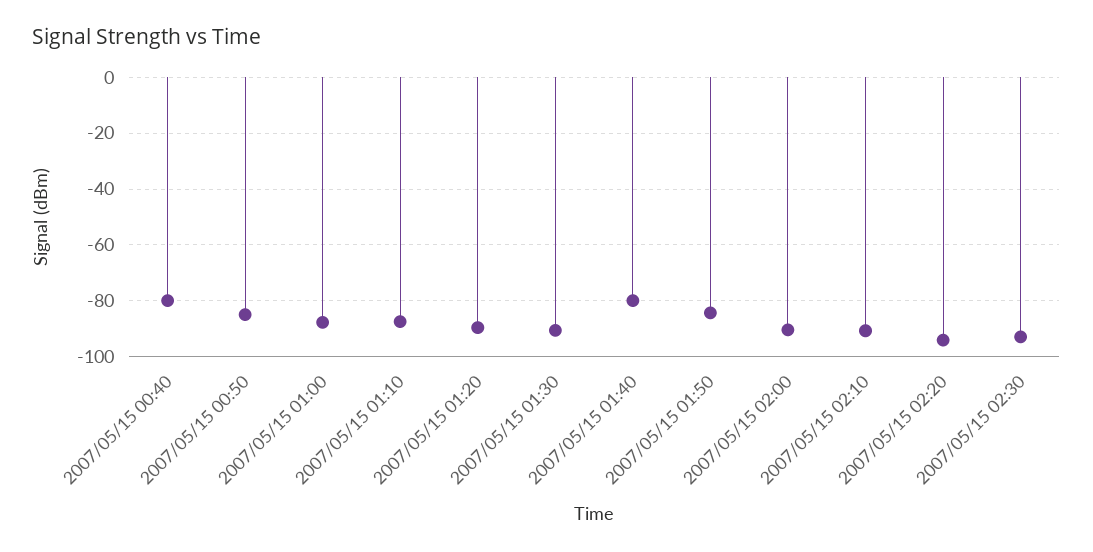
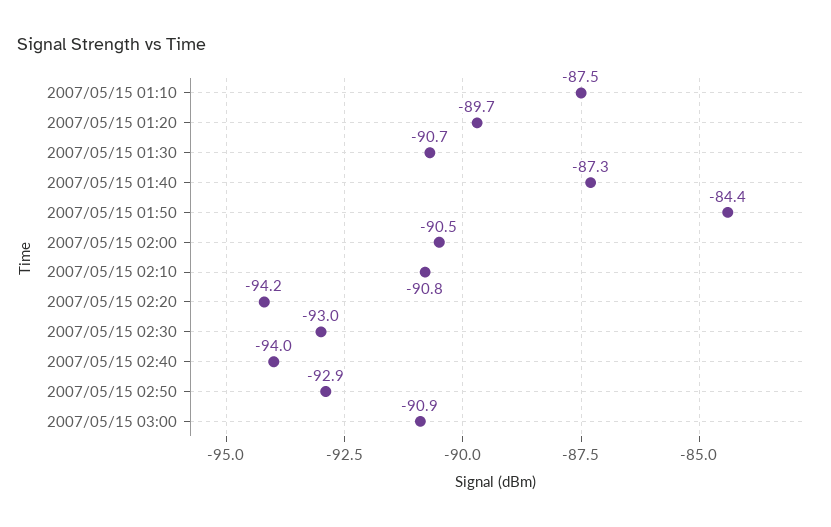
2007/05/15 00:40: -80 -> none
2007/05/15 00:50: -85 -> none
2007/05/15 01:00: -87.5 -> none
2007/05/15 01:40: -80 -> -87.3
2007/05/15 02:40: none -> -94
2007/05/15 02:50: none -> -92.9
2007/05/15 03:00: none -> -90.9

